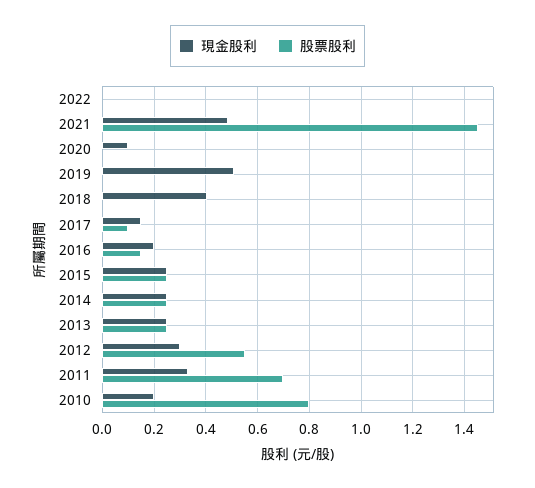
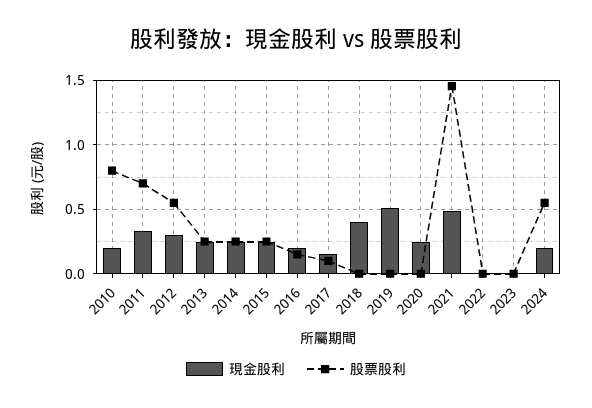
現金股利, 2020: 0.1 -> 0.25
現金股利, 2023: none -> 0
股票股利, 2023: none -> 0
現金股利, 2024: none -> 0.2
股票股利, 2024: none -> 0.55

